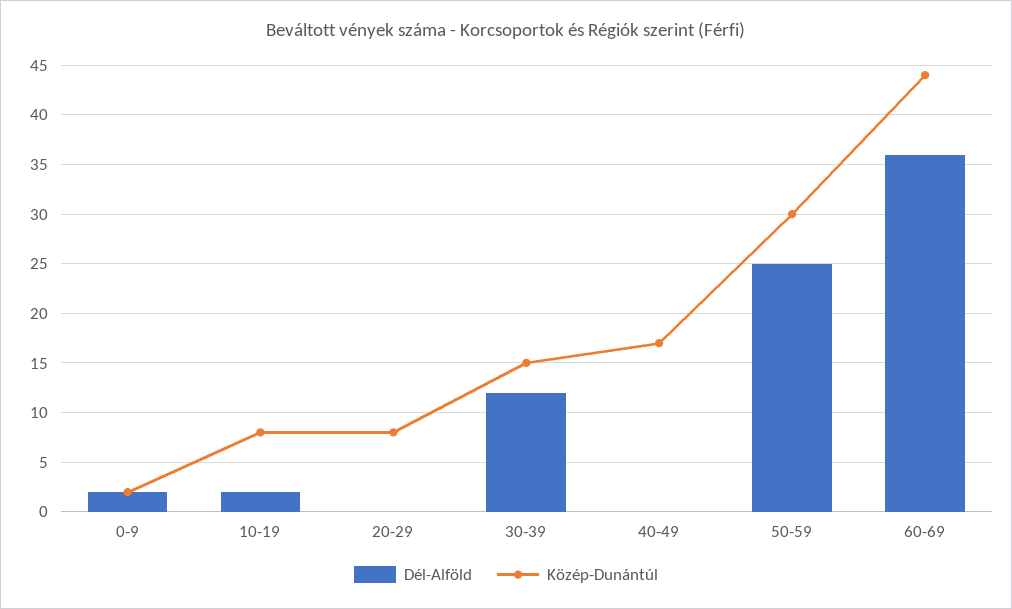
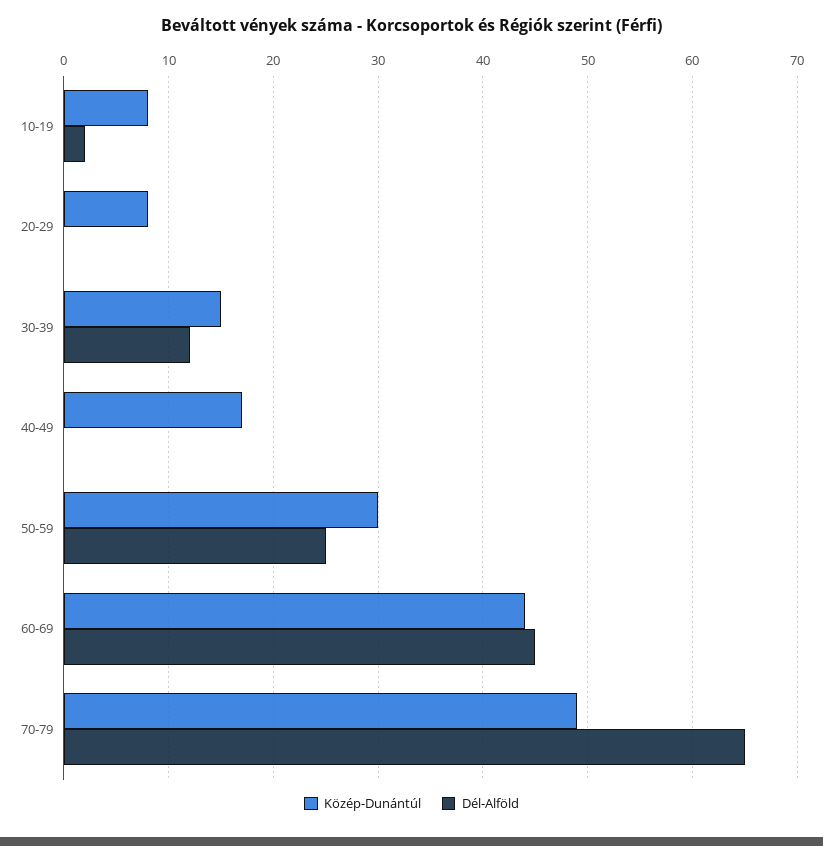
Dél-Alföld, 0-9: 2 -> none
Közép-Dunántúl, 0-9: 2 -> none
Dél-Alföld, 60-69: 36 -> 45
Közép-Dunántúl, 70-79: none -> 49
Dél-Alföld, 70-79: none -> 65

